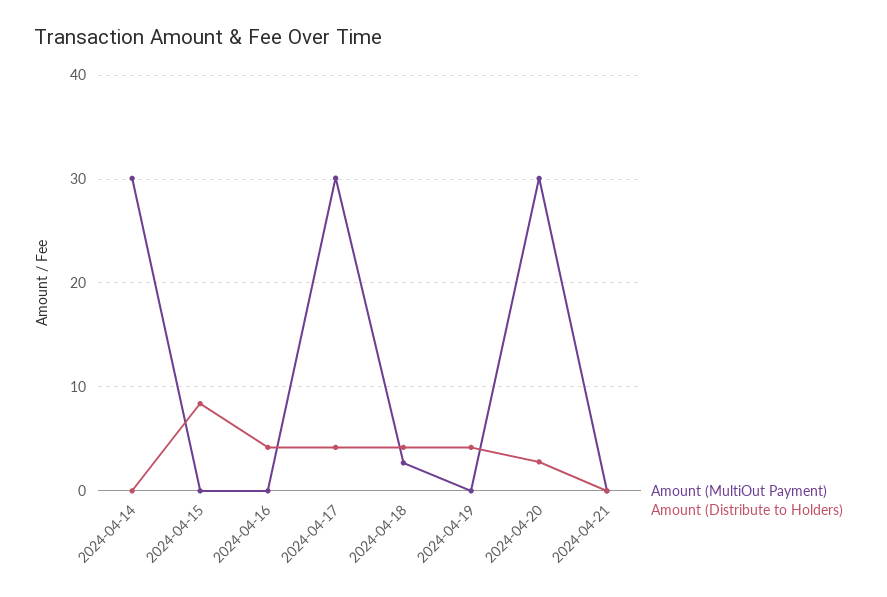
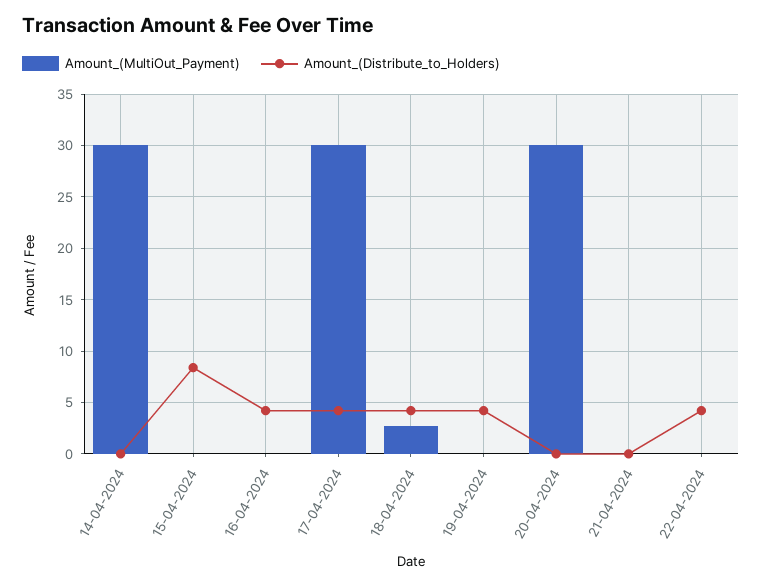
Amount (Distribute to Holders), 2024-04-20: 3 -> 0
Amount (MultiOut Payment), 22-04-2024: none -> 0
Amount (Distribute to Holders), 22-04-2024: none -> 4

